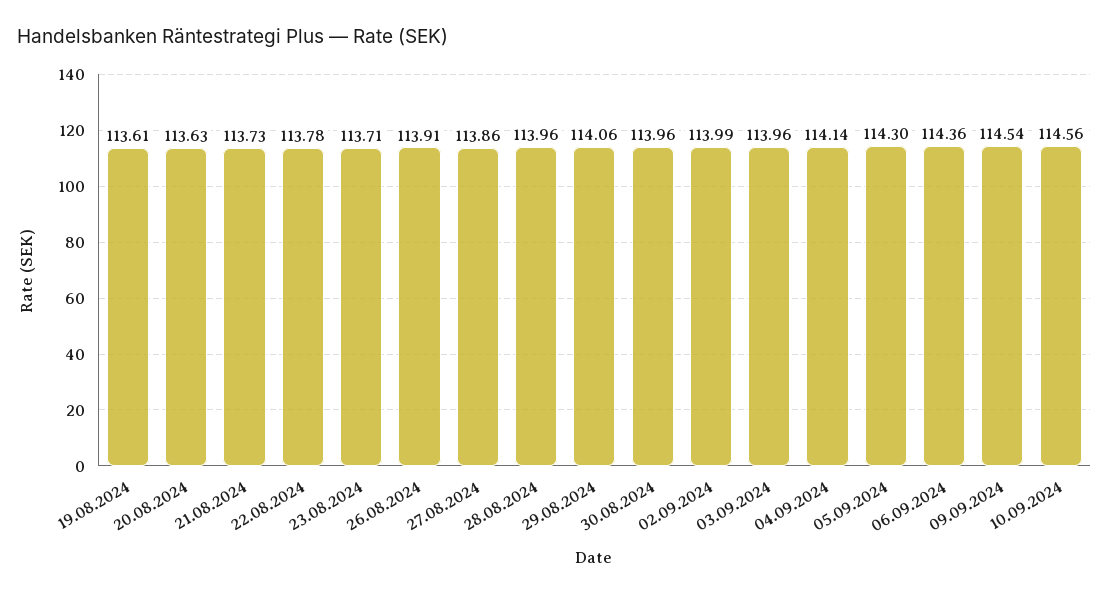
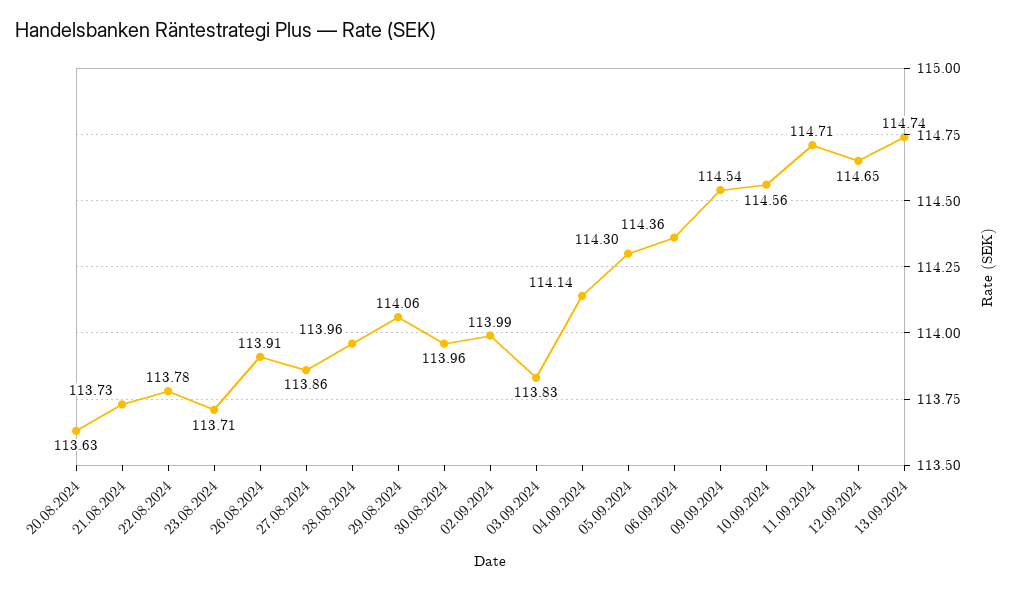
19.08.2024: 113.61 -> none
03.09.2024: 113.96 -> 113.83
11.09.2024: none -> 114.71
12.09.2024: none -> 114.65
13.09.2024: none -> 114.74

